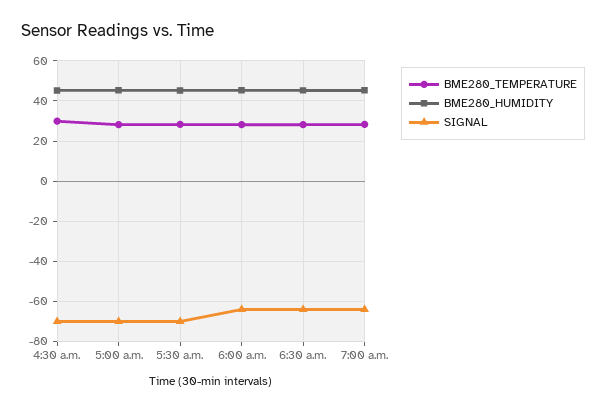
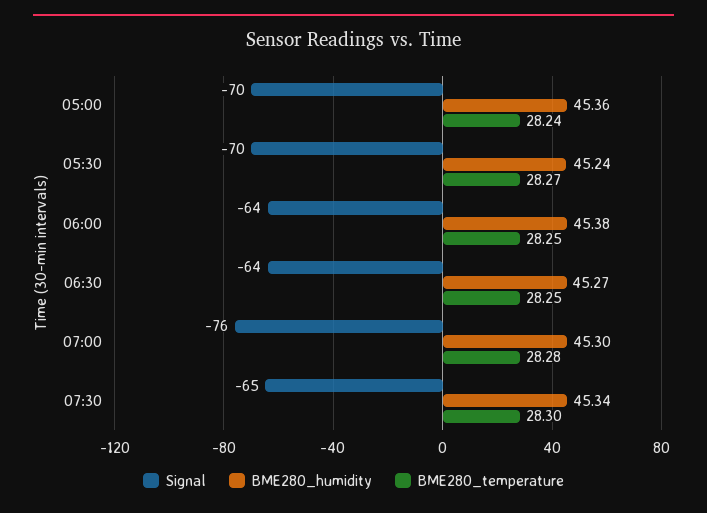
BME280_TEMPERATURE, 4:30 a.m.: 30 -> none
BME280_HUMIDITY, 4:30 a.m.: 45 -> none
SIGNAL, 4:30 a.m.: -70 -> none
SIGNAL, 7:00 a.m.: -65 -> -76
SIGNAL, 07:30: none -> -65
BME280_HUMIDITY, 07:30: none -> 45.34
BME280_TEMPERATURE, 07:30: none -> 28.3

